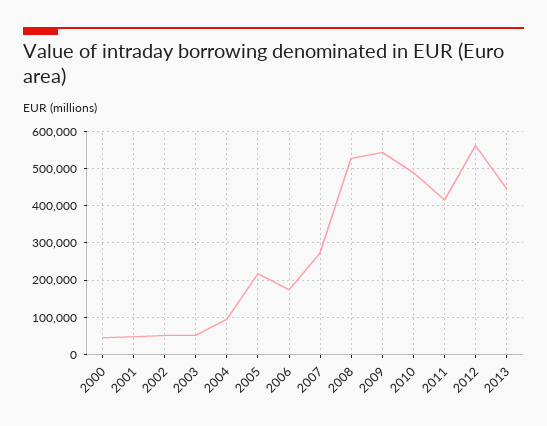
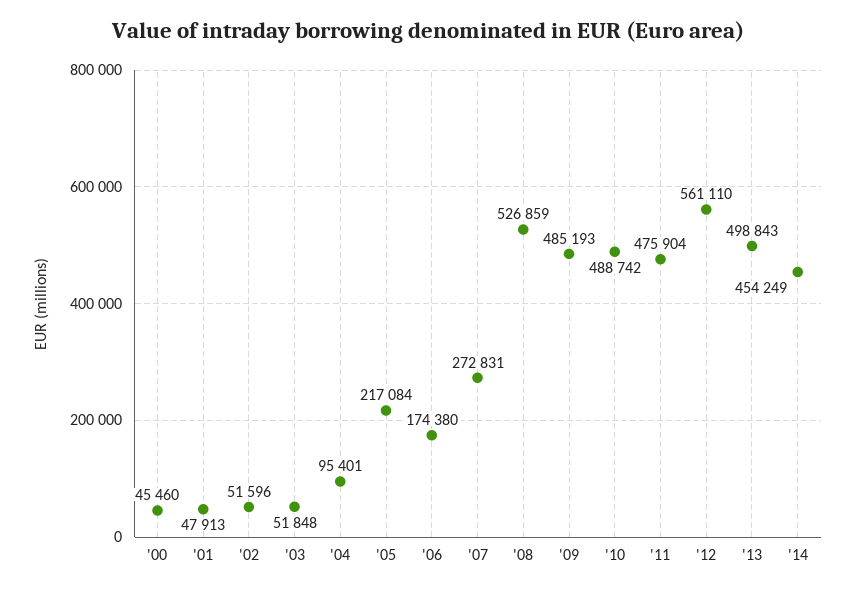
2009: 540000 -> 485193
2011: 420000 -> 475904
2013: 440000 -> 498843
'14: none -> 454249

